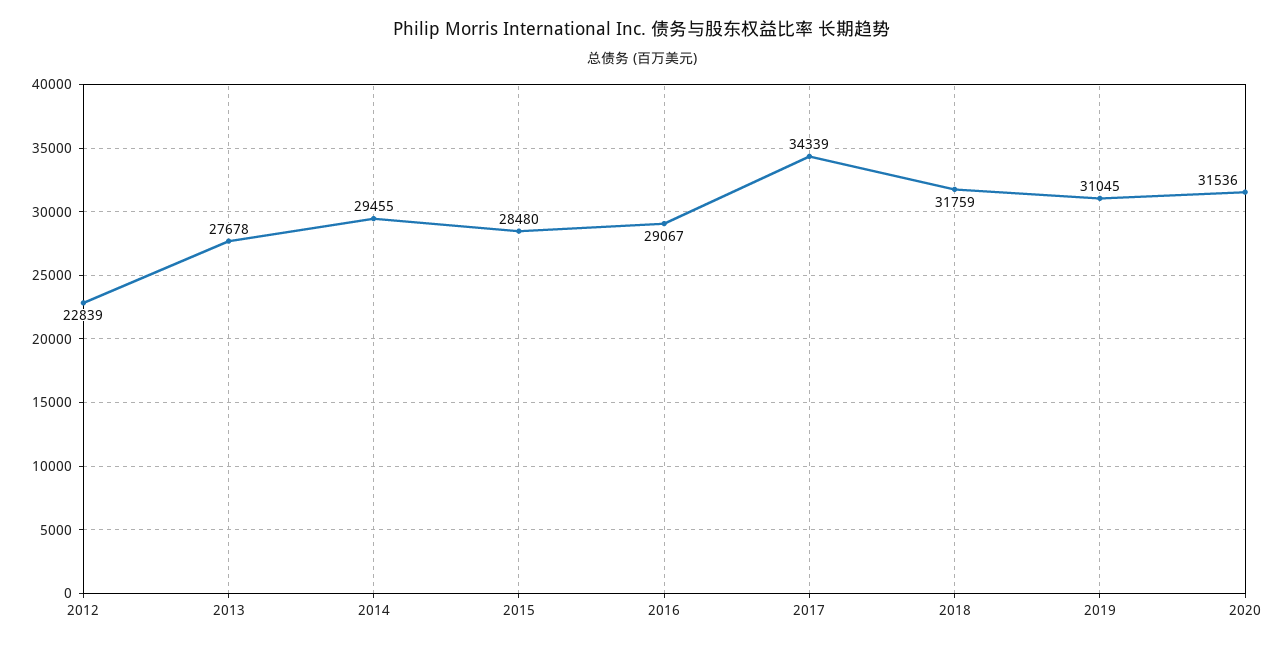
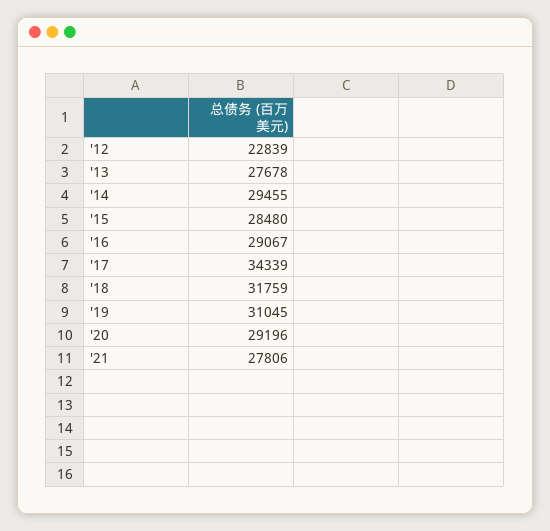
2020: 31536 -> 29196
'21: none -> 27806

